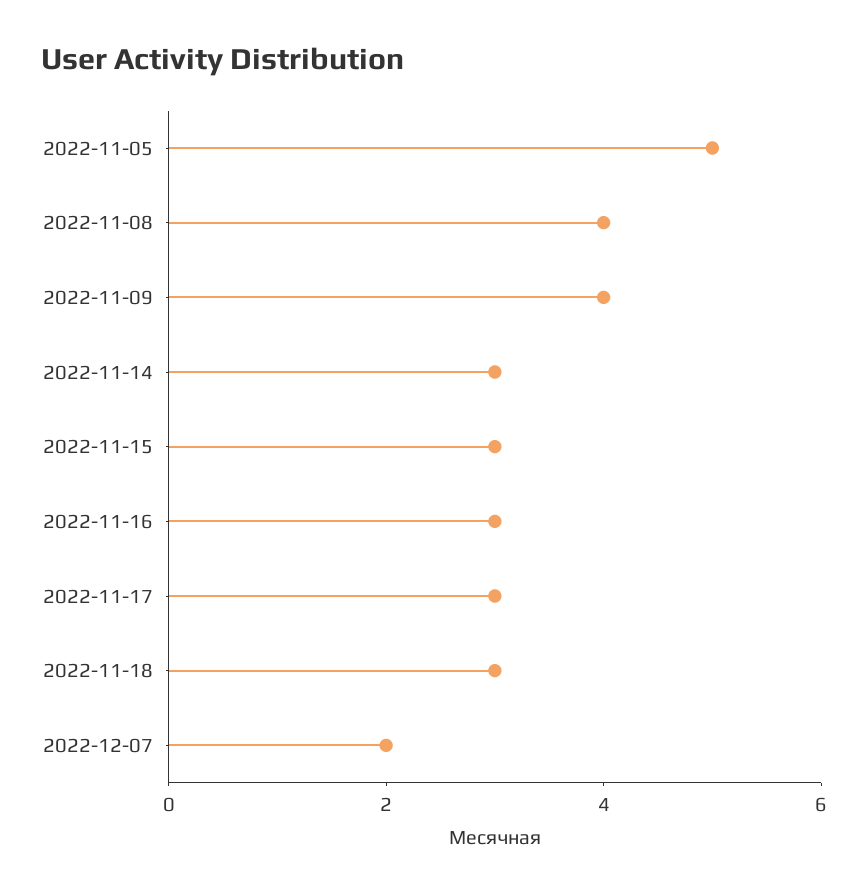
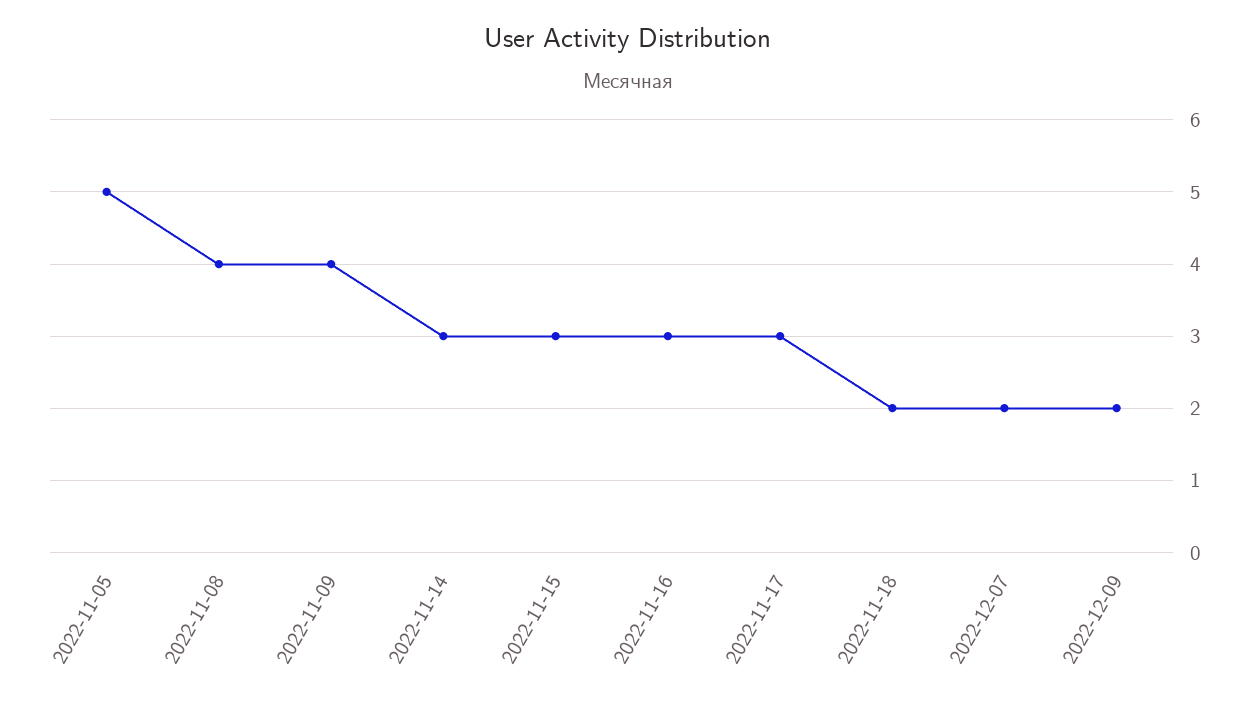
2022-11-18: 3 -> 2
2022-12-09: none -> 2

